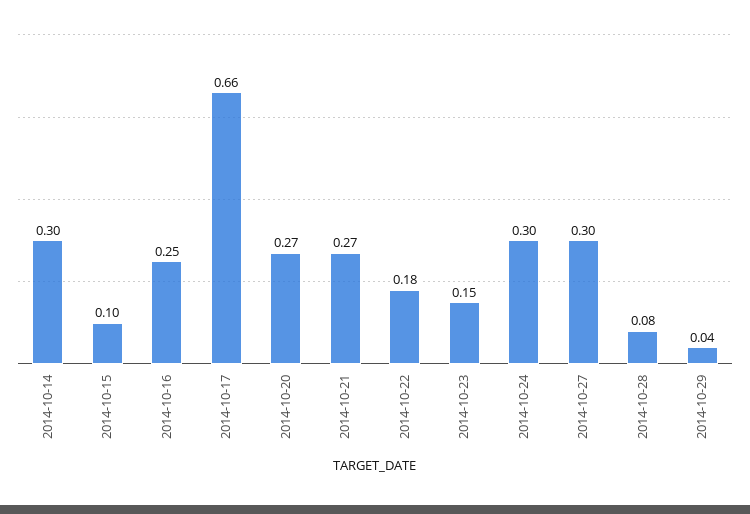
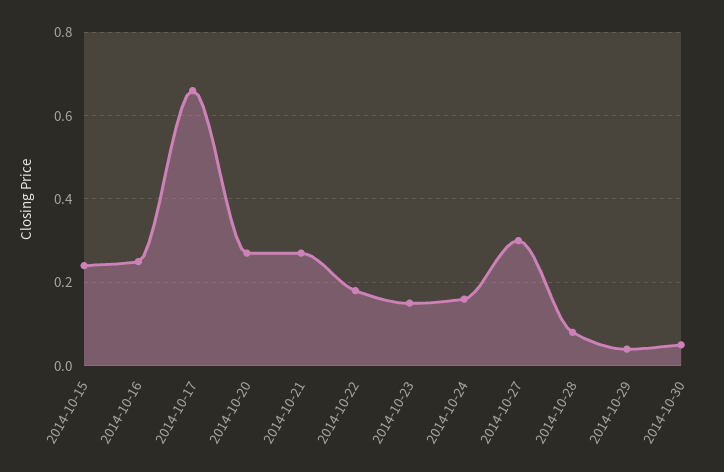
2014-10-14: 0.3 -> none
2014-10-15: 0.1 -> 0.25
2014-10-24: 0.3 -> 0.15
2014-10-30: none -> 0.05

